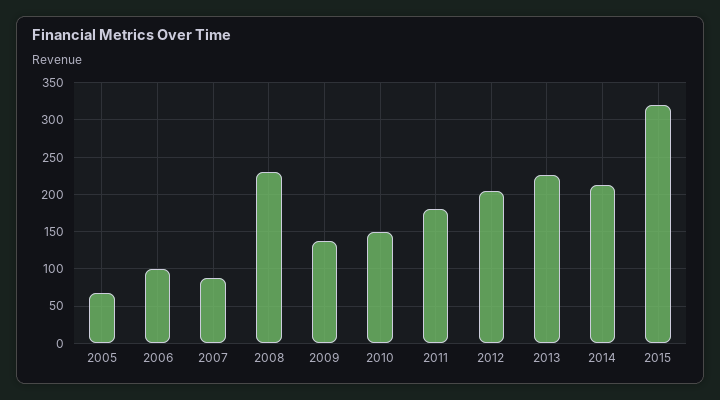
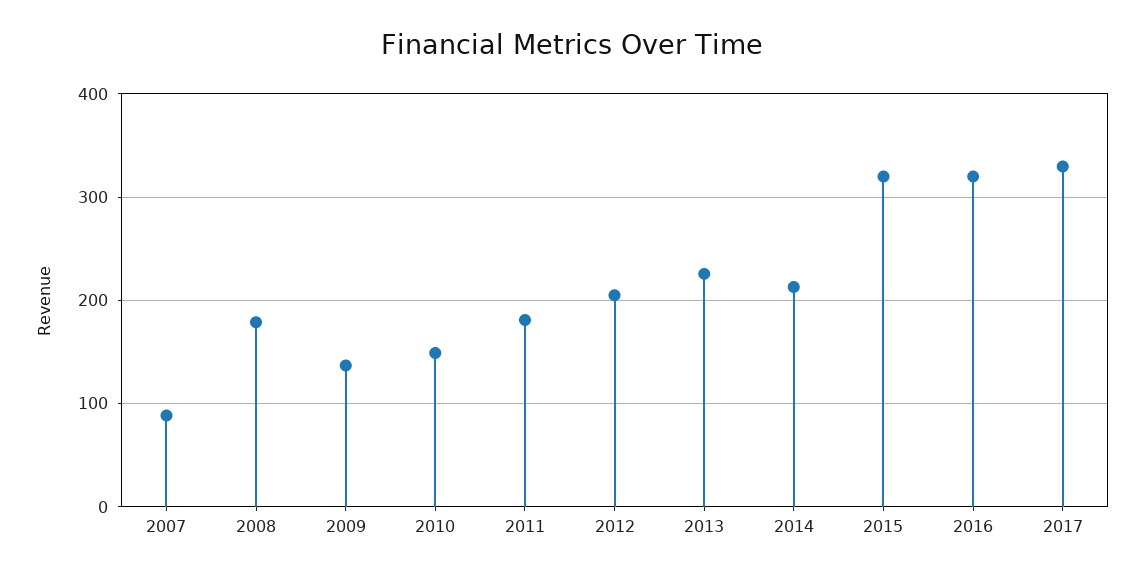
2005: 70 -> none
2006: 100 -> none
2008: 230 -> 180
2016: none -> 320
2017: none -> 330

